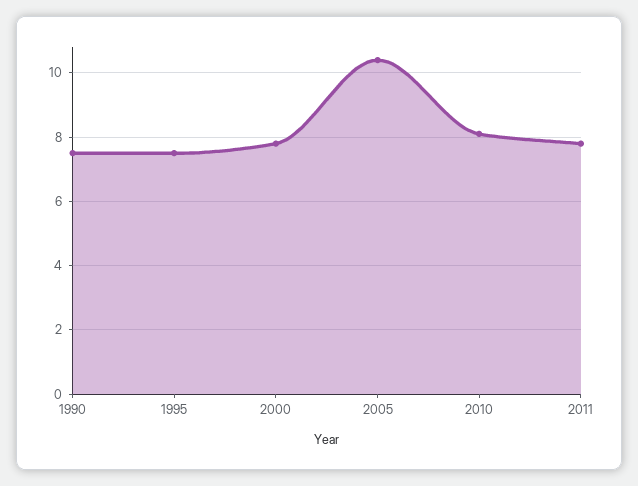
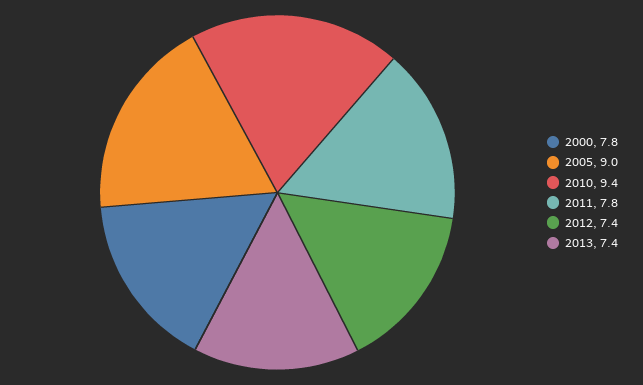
1990: 7.5 -> none
1995: 7.5 -> none
2005: 10.5 -> 9
2010: 8 -> 9.4
2012: none -> 7.4
2013: none -> 7.4

